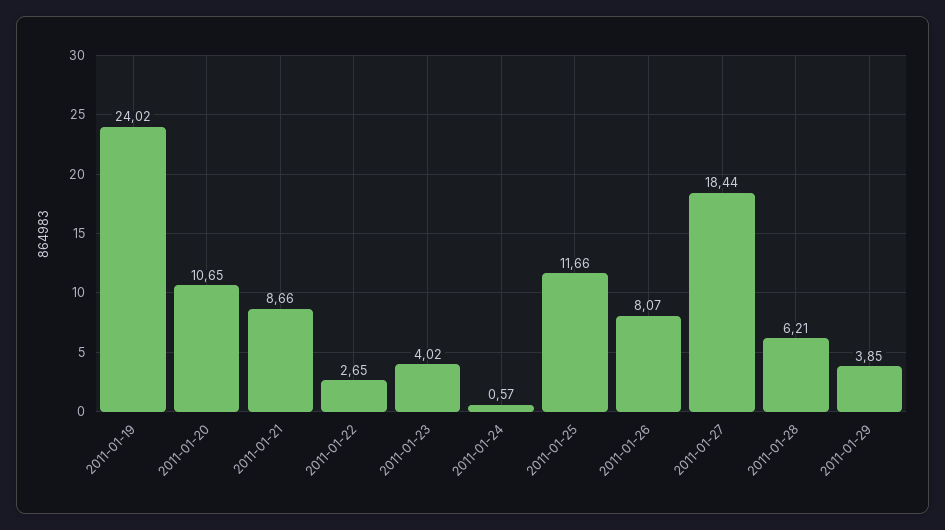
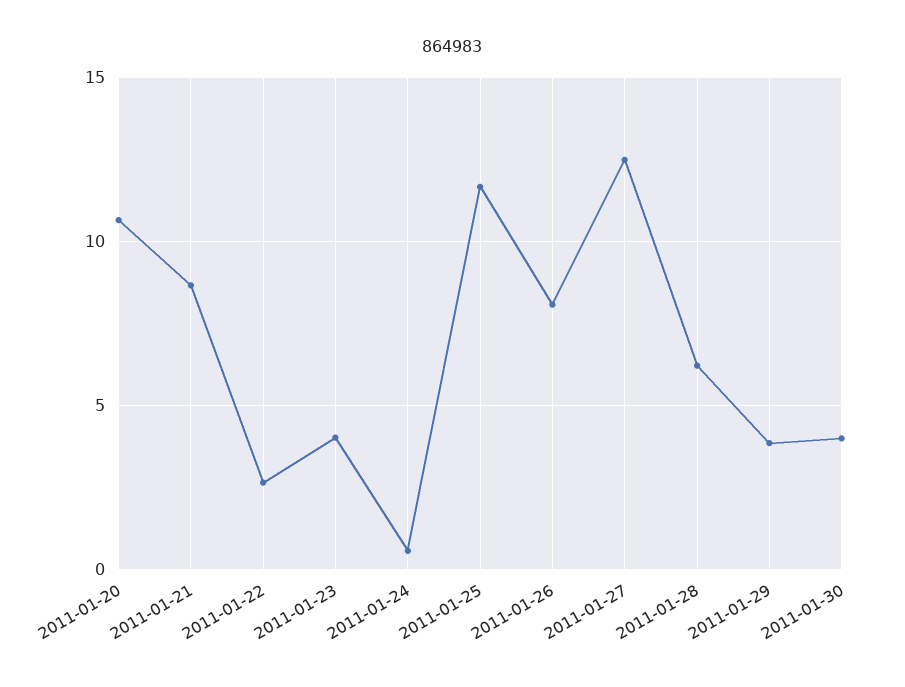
2011-01-19: 24.02 -> none
2011-01-27: 18.44 -> 12.5
2011-01-30: none -> 4

